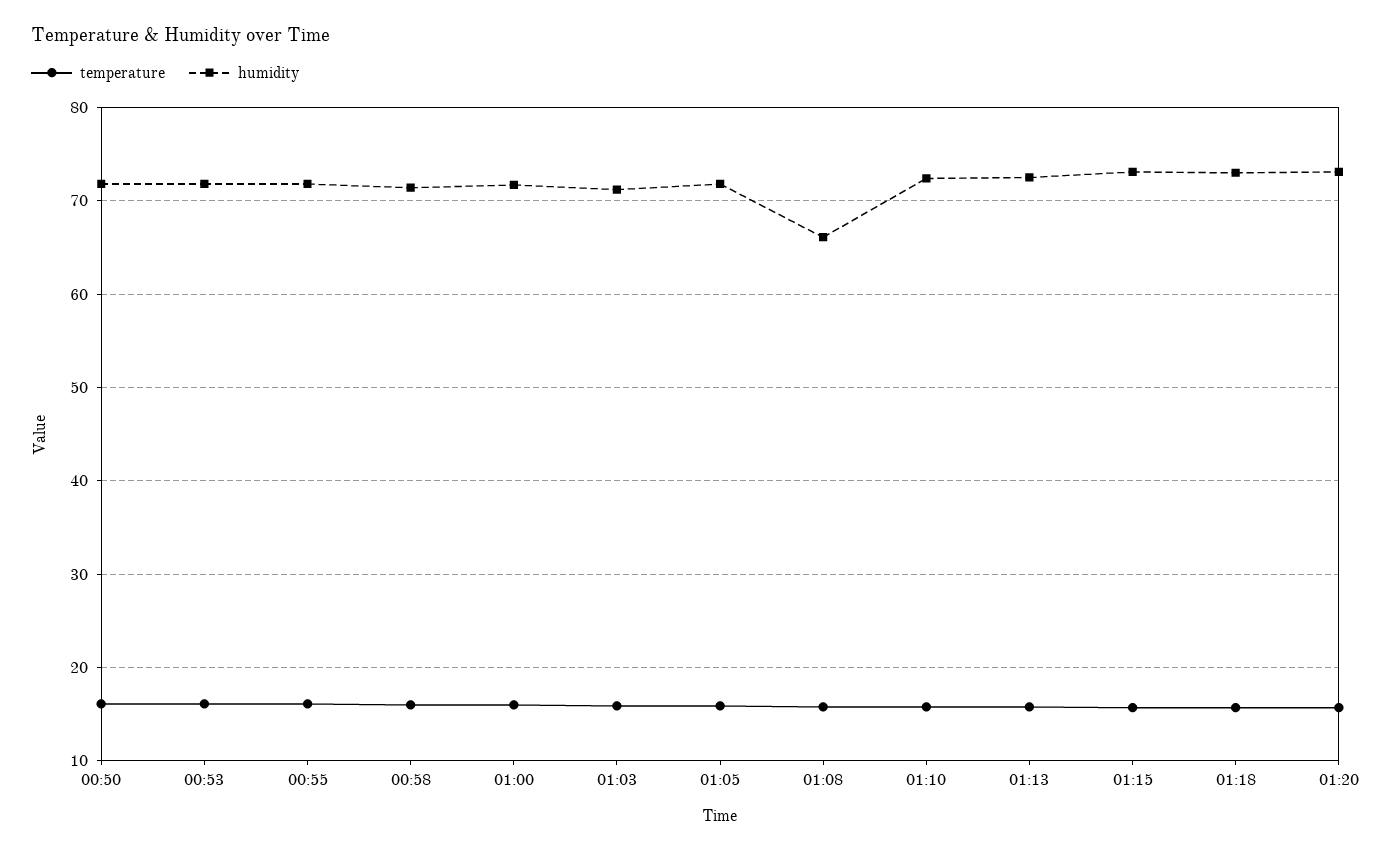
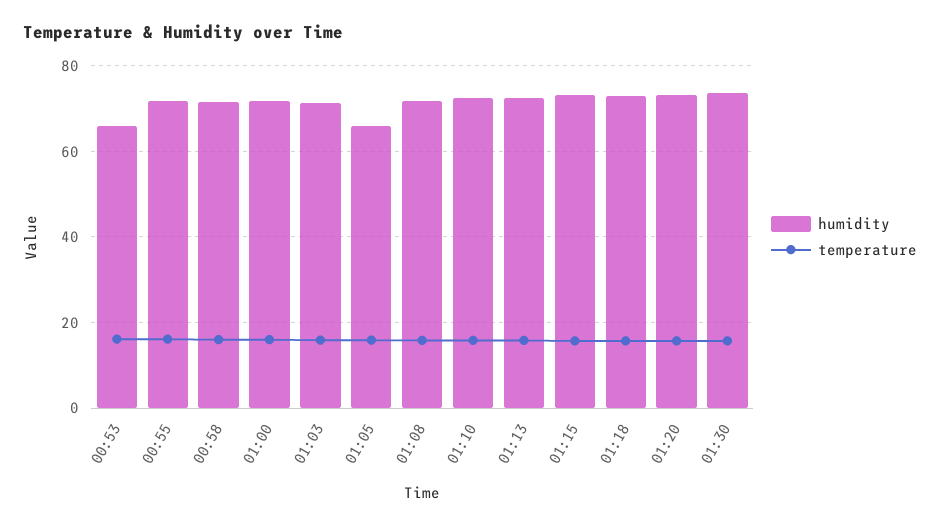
temperature, 00:50: 16 -> none
humidity, 00:50: 72 -> none
humidity, 00:53: 72 -> 66
humidity, 01:05: 72 -> 66
humidity, 01:08: 66 -> 72
humidity, 01:30: none -> 74
temperature, 01:30: none -> 16

